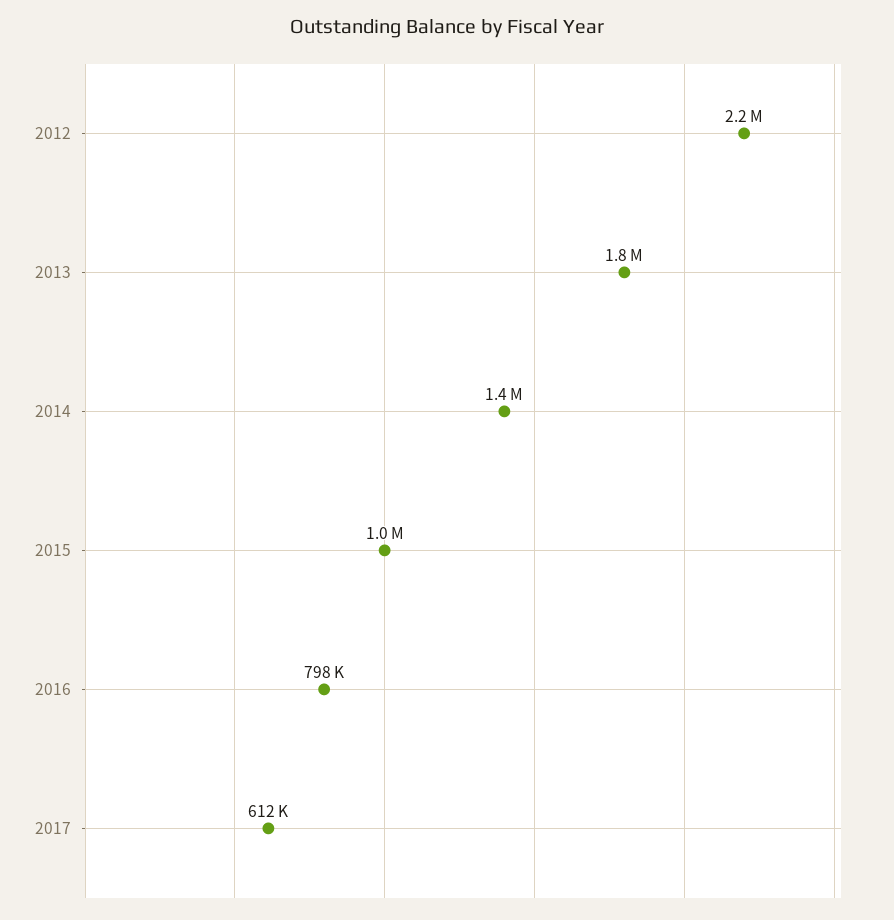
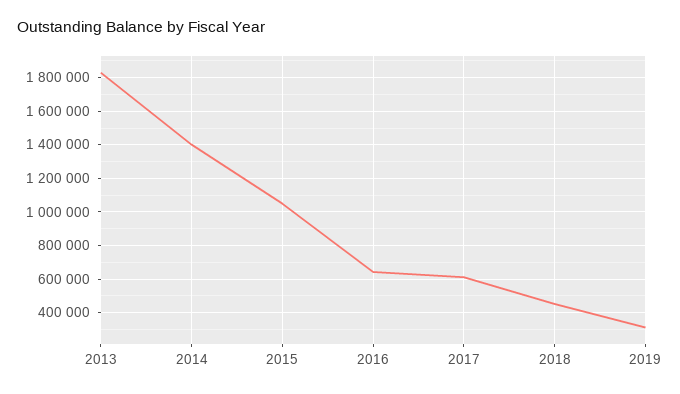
2012: 2200000 -> none
2016: 798000 -> 650000
2018: none -> 450000
2019: none -> 300000

